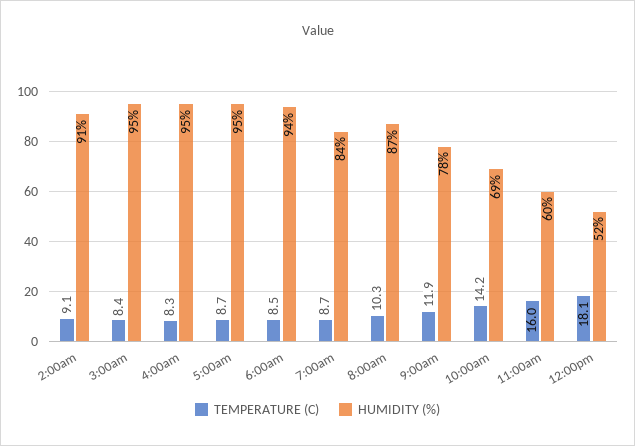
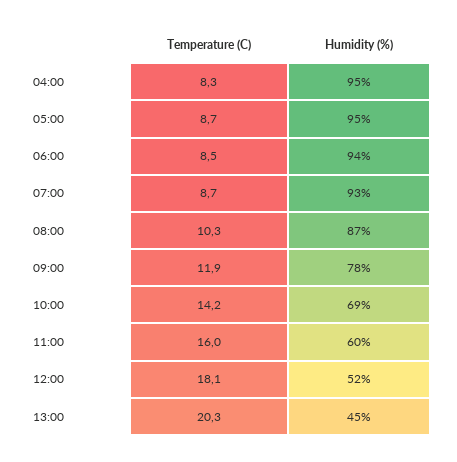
TEMPERATURE (C), 2:00am: 9.1 -> none
HUMIDITY (%), 2:00am: 91 -> none
TEMPERATURE (C), 3:00am: 8.4 -> none
HUMIDITY (%), 3:00am: 95 -> none
HUMIDITY (%), 7:00am: 84 -> 93
TEMPERATURE (C), 13:00: none -> 20.3
HUMIDITY (%), 13:00: none -> 45

